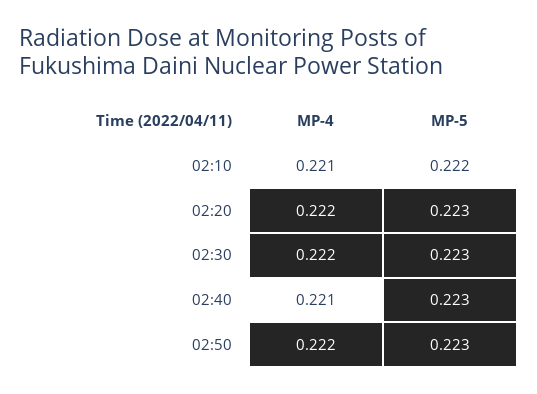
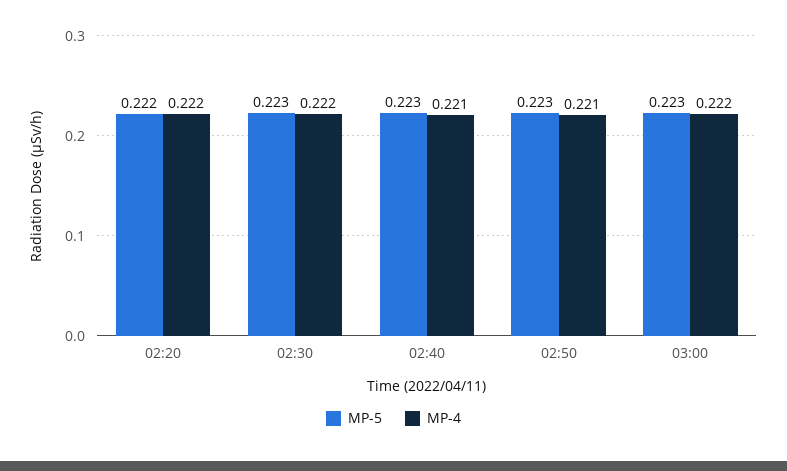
MP-4, 02:10: 0.221 -> none
MP-5, 02:10: 0.222 -> none
MP-5, 02:20: 0.223 -> 0.222
MP-4, 02:50: 0.222 -> 0.221
MP-5, 03:00: none -> 0.223
MP-4, 03:00: none -> 0.222

